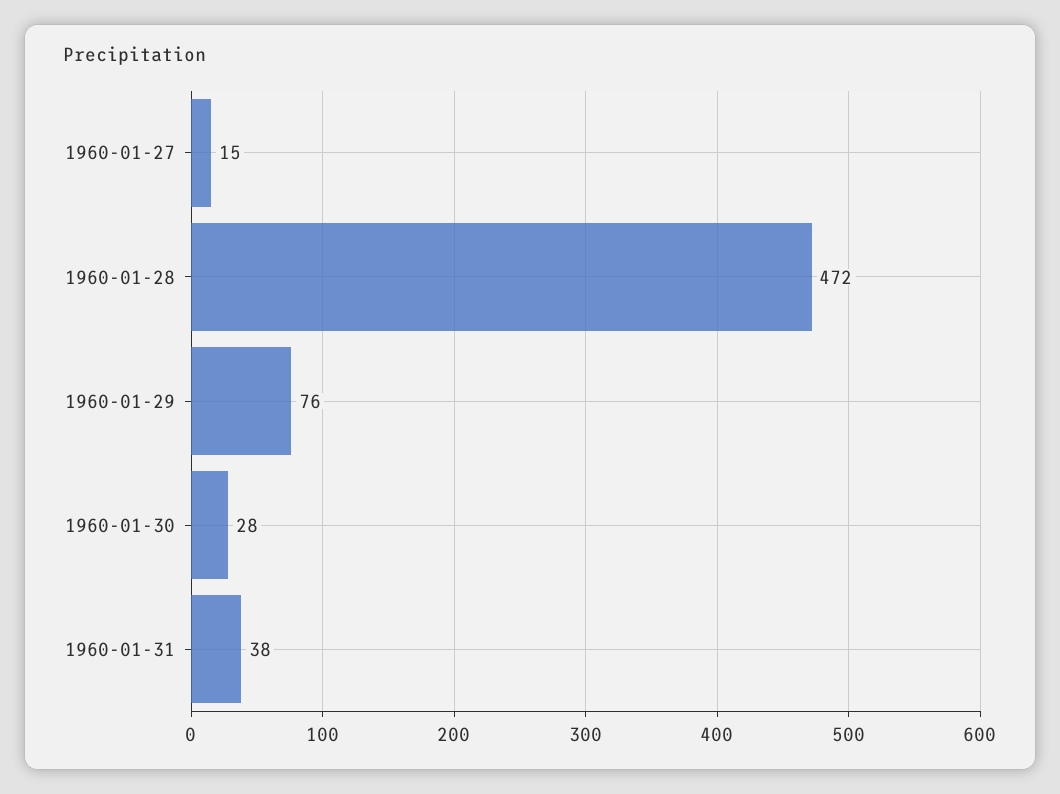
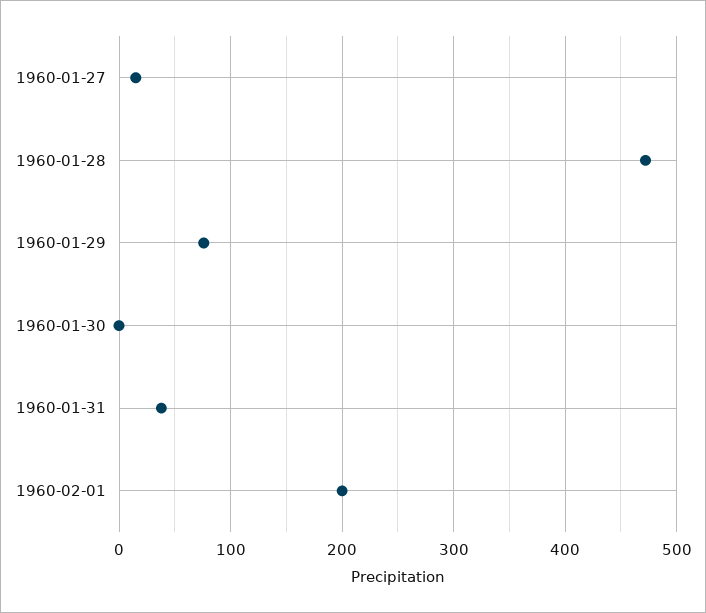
1960-01-30: 28 -> 0
1960-02-01: none -> 200

